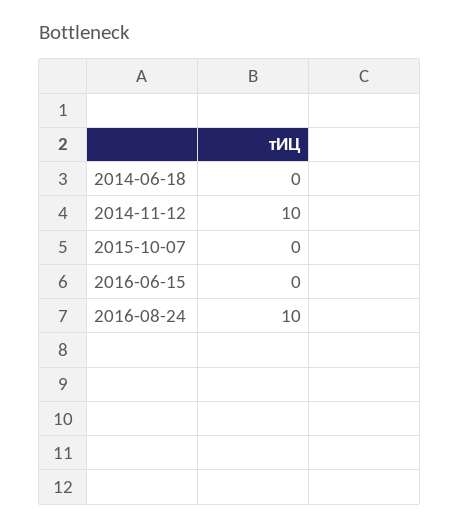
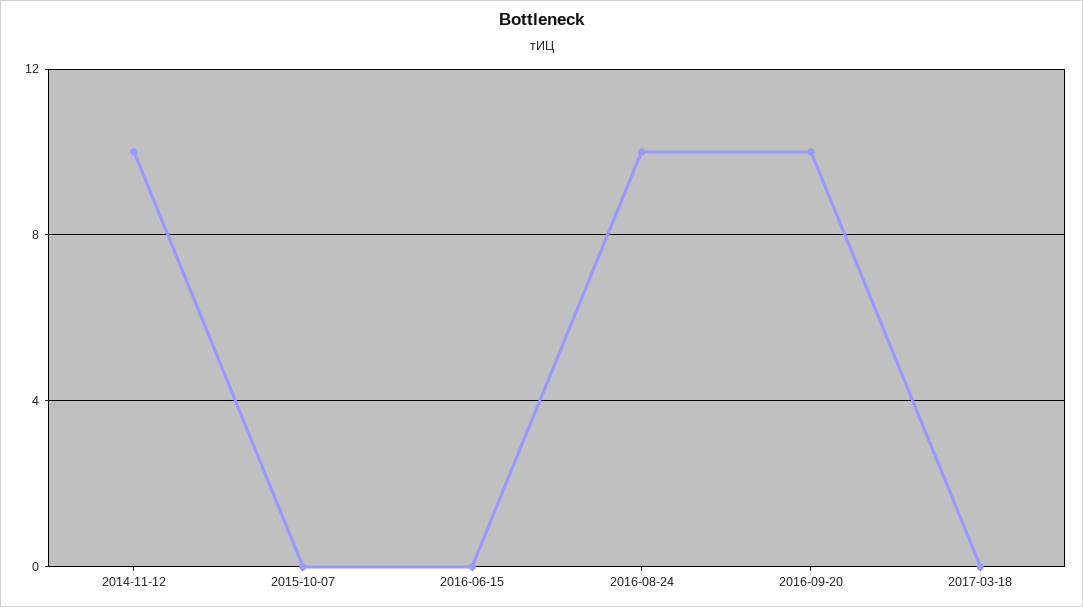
2014-06-18: 0 -> none
2016-09-20: none -> 10
2017-03-18: none -> 0

